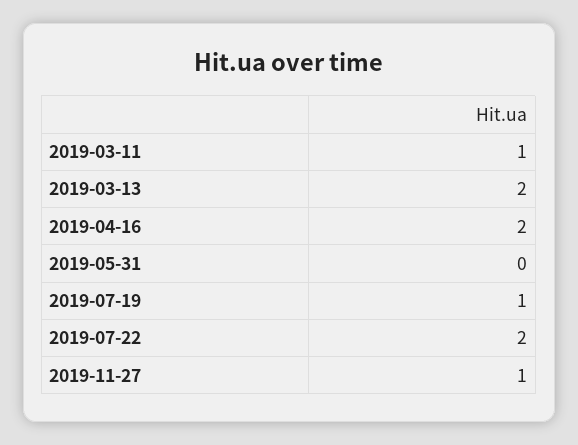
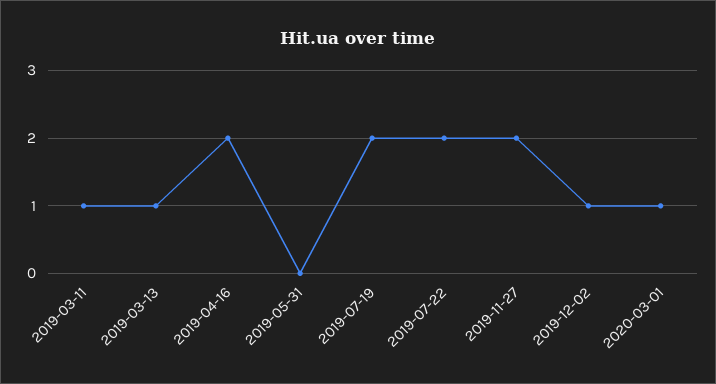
2019-03-13: 2 -> 1
2019-07-19: 1 -> 2
2019-11-27: 1 -> 2
2019-12-02: none -> 1
2020-03-01: none -> 1

